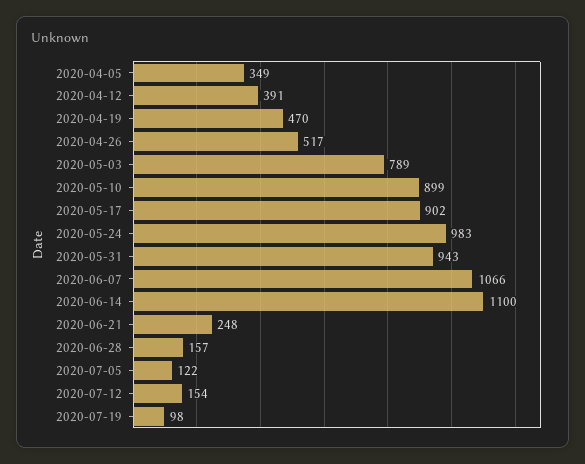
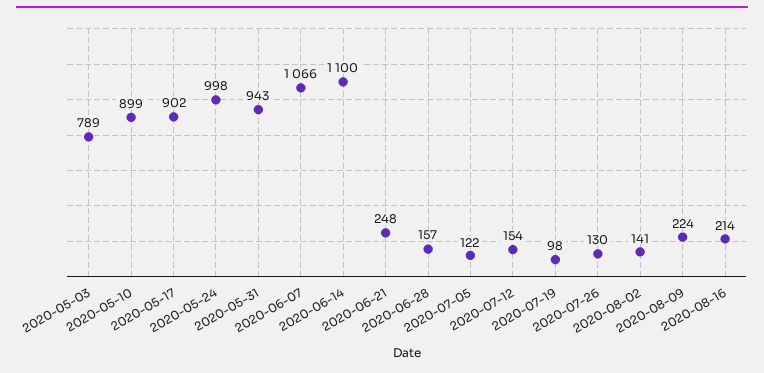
2020-04-05: 349 -> none
2020-04-12: 391 -> none
2020-04-19: 470 -> none
2020-04-26: 517 -> none
2020-05-24: 983 -> 998
2020-07-26: none -> 130
2020-08-02: none -> 141
2020-08-09: none -> 224
2020-08-16: none -> 214

